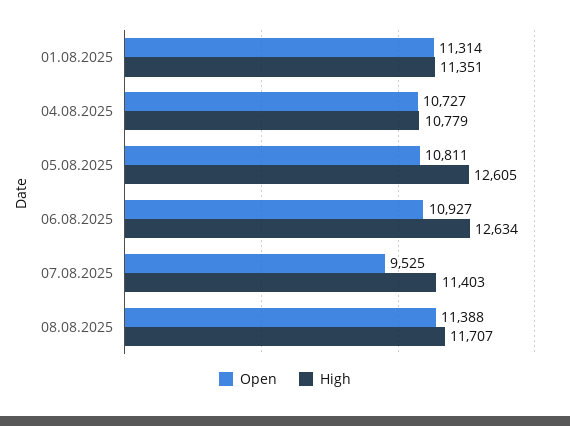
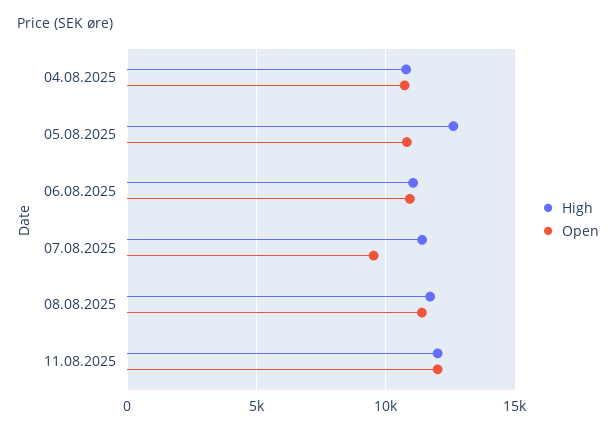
Open, 01.08.2025: 11314 -> none
High, 01.08.2025: 11351 -> none
High, 06.08.2025: 12634 -> 11000
High, 11.08.2025: none -> 12000
Open, 11.08.2025: none -> 12000

